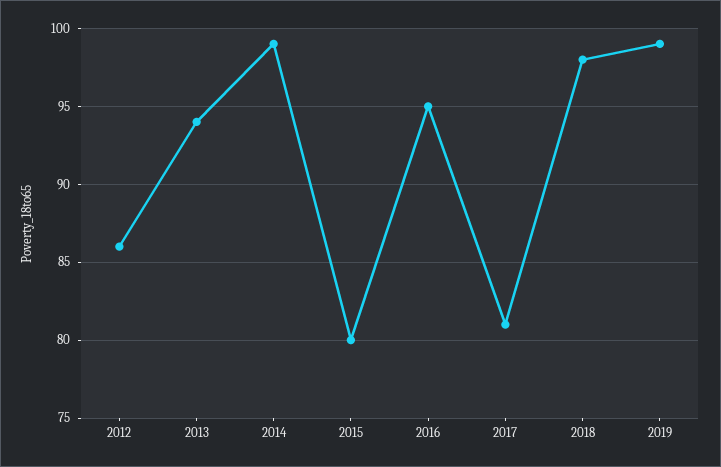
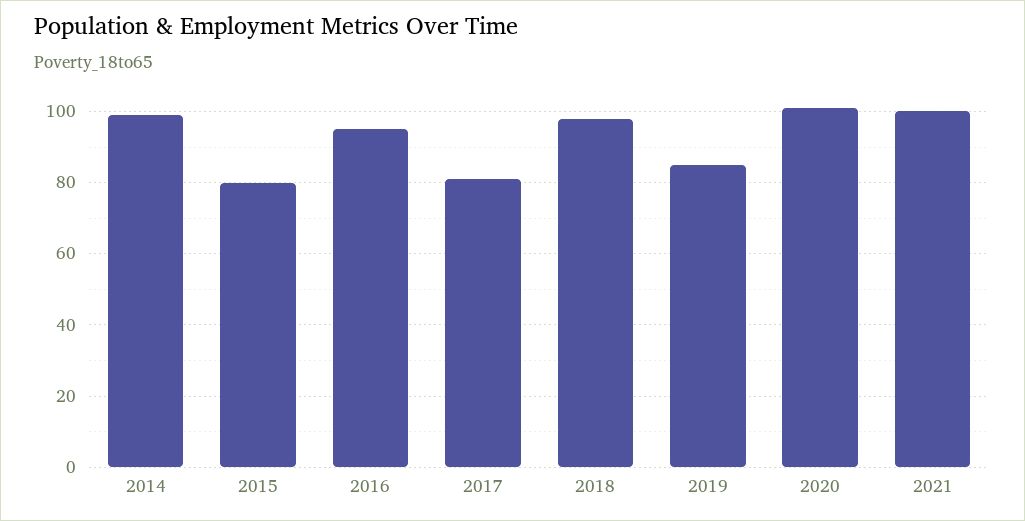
2012: 86 -> none
2013: 94 -> none
2019: 99 -> 85
2020: none -> 100
2021: none -> 100

